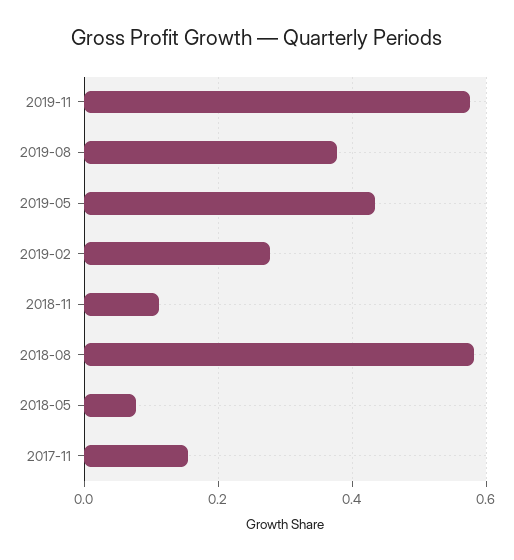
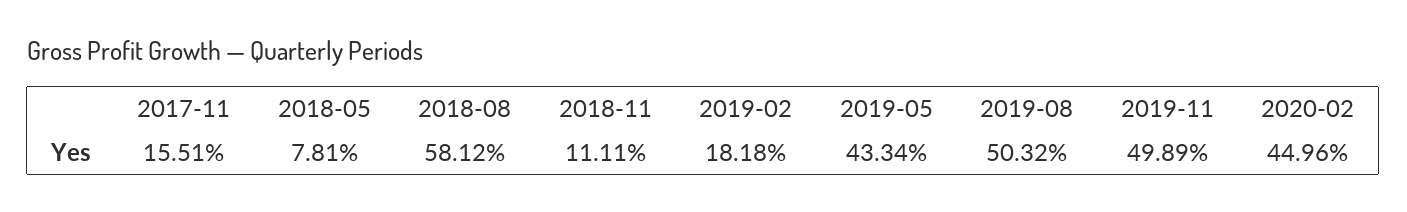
2019-11: 0.58 -> 0.4989
2019-08: 0.38 -> 0.5032
2019-02: 0.28 -> 0.1818
2020-02: none -> 0.4496

